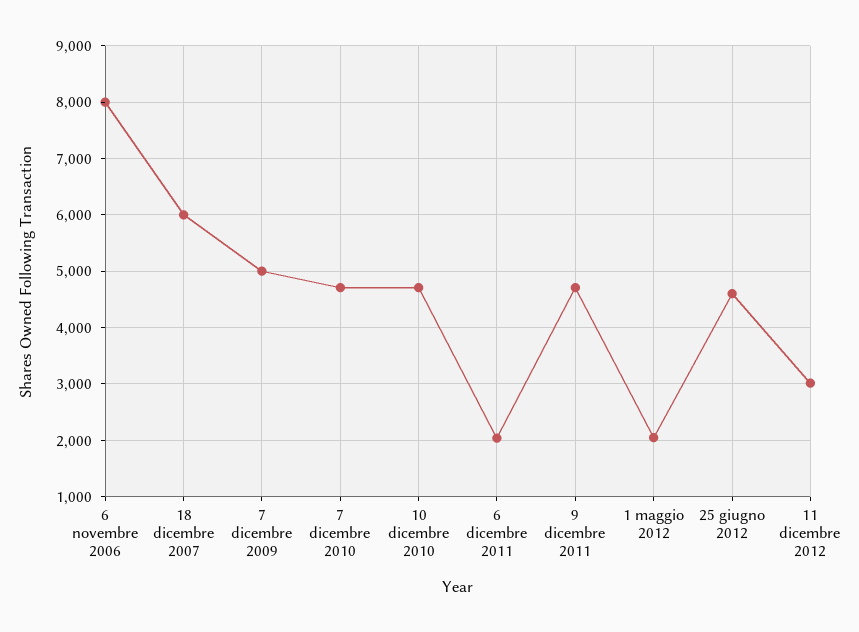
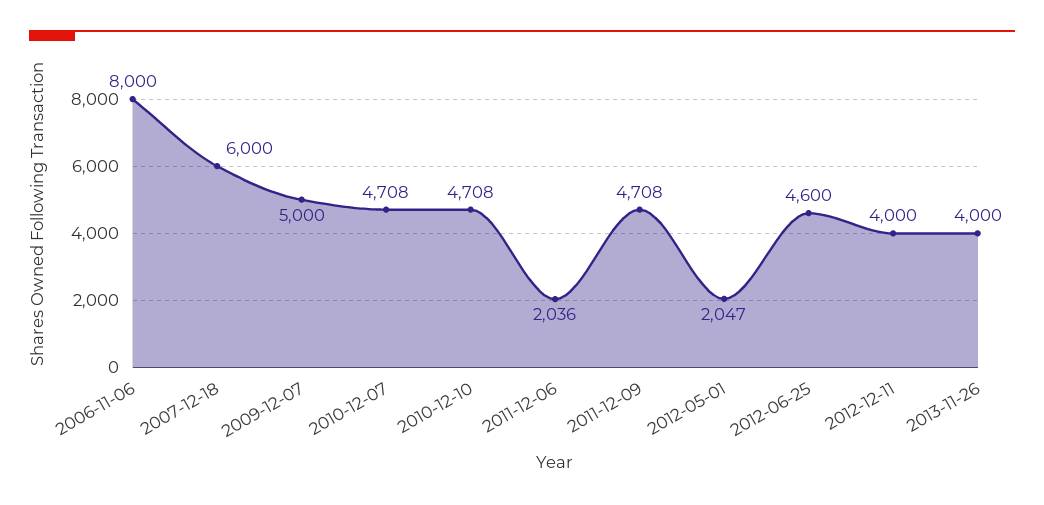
11 dicembre 2012: 3000 -> 4000
2013-11-26: none -> 4000

